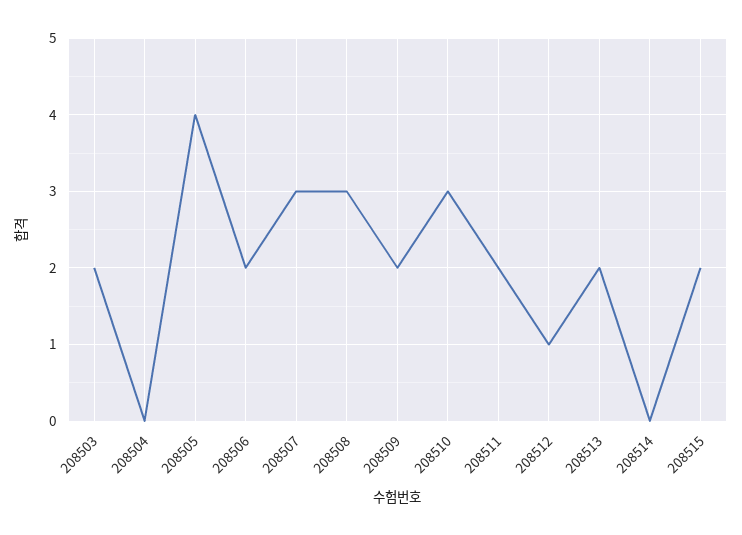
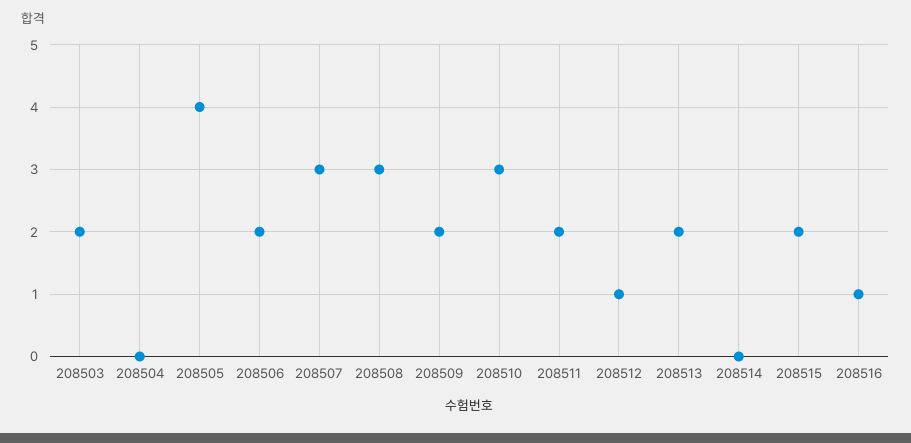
208516: none -> 1

